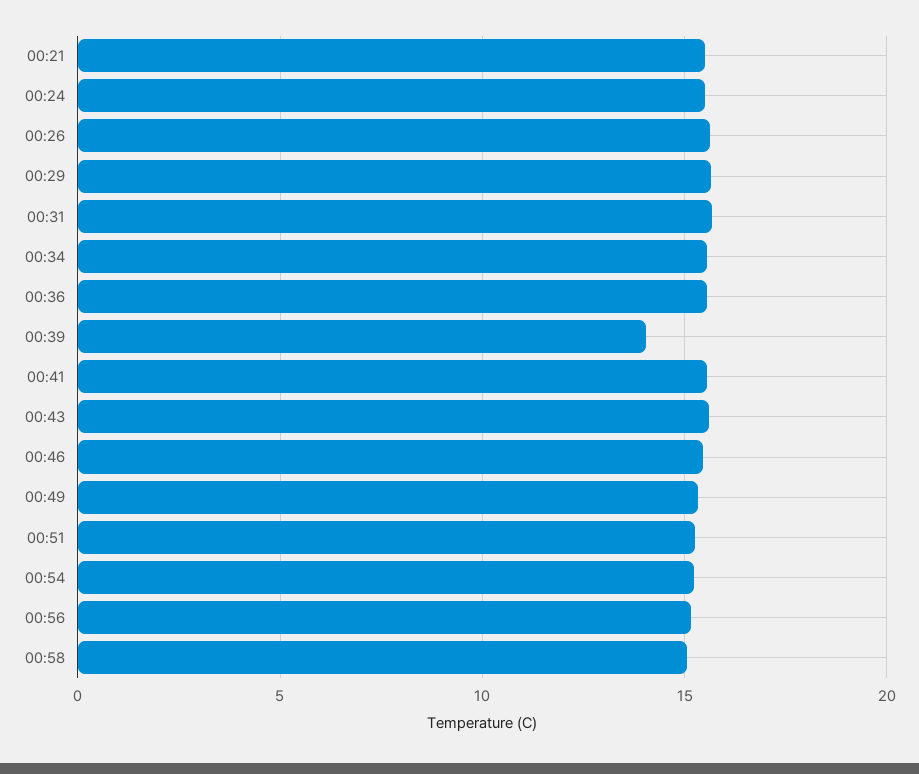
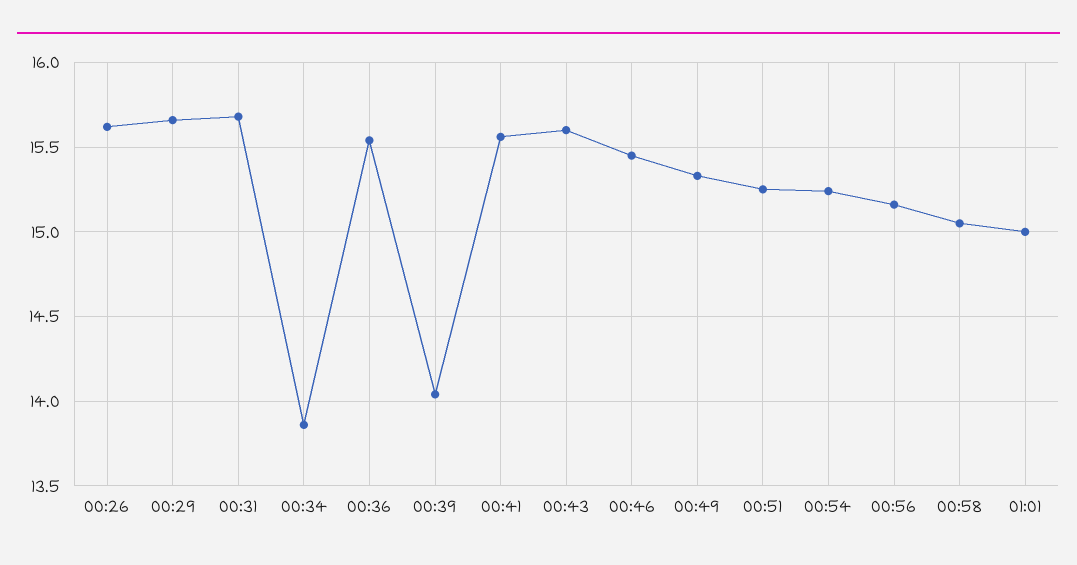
00:21: 15.5 -> none
00:24: 15.5 -> none
00:34: 15.5 -> 13.85
01:01: none -> 15

